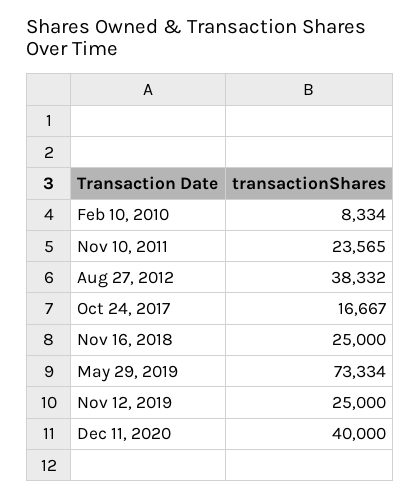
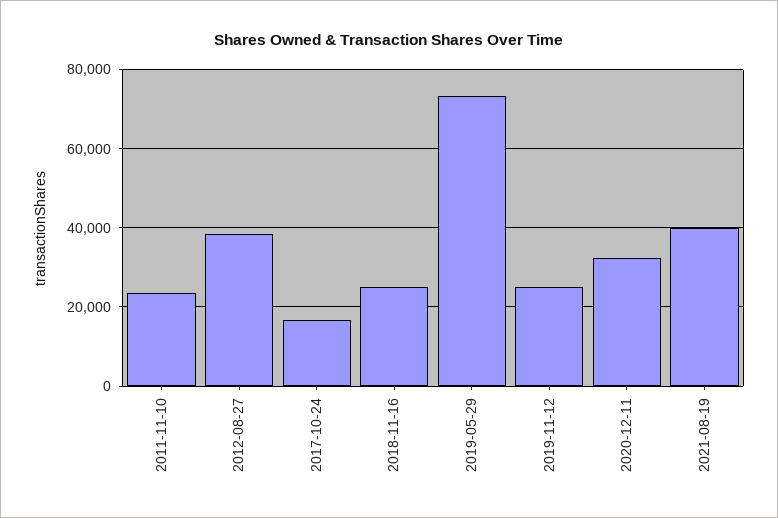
Feb 10, 2010: 8334 -> none
Dec 11, 2020: 40000 -> 32000
2021-08-19: none -> 40000

